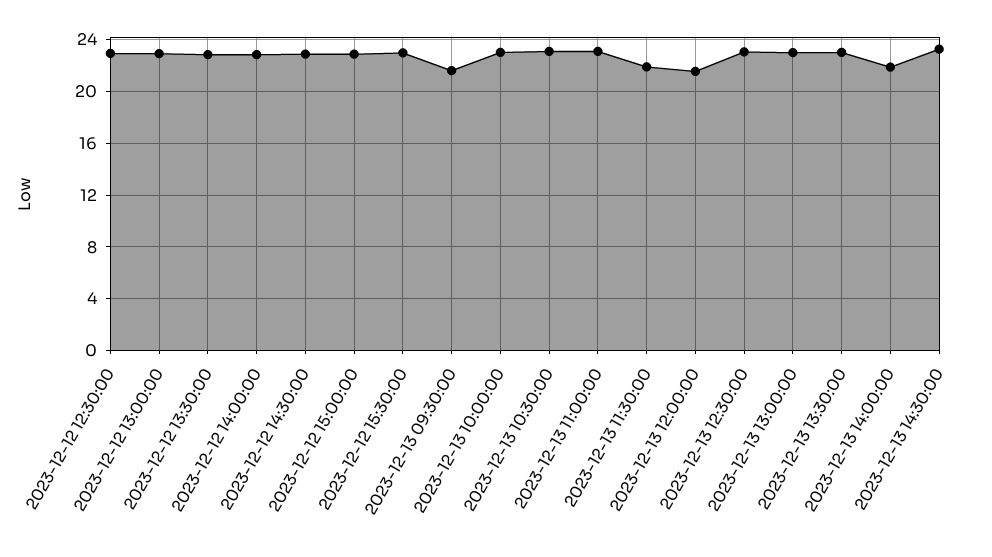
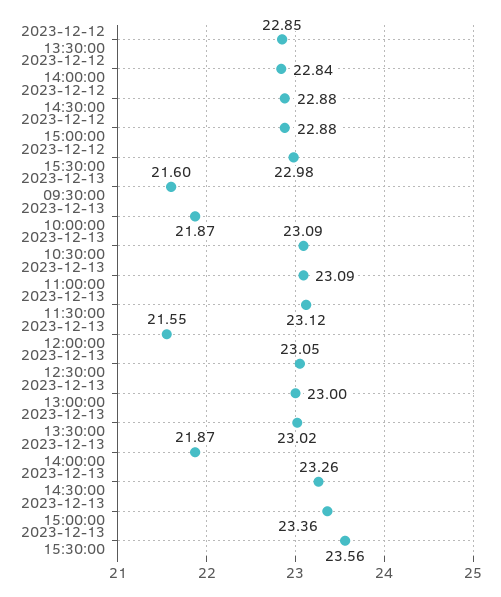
2023-12-12 12:30:00: 23 -> none
2023-12-12 13:00:00: 23 -> none
2023-12-13 10:00:00: 23 -> 21.87
2023-12-13 11:30:00: 22 -> 23.12
2023-12-13 15:00:00: none -> 23.36
2023-12-13 15:30:00: none -> 23.56

